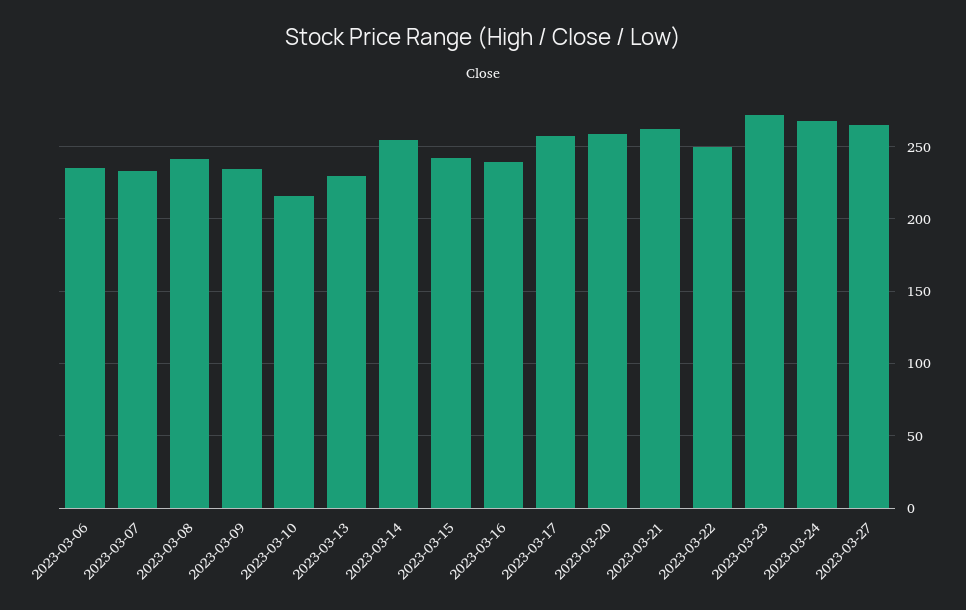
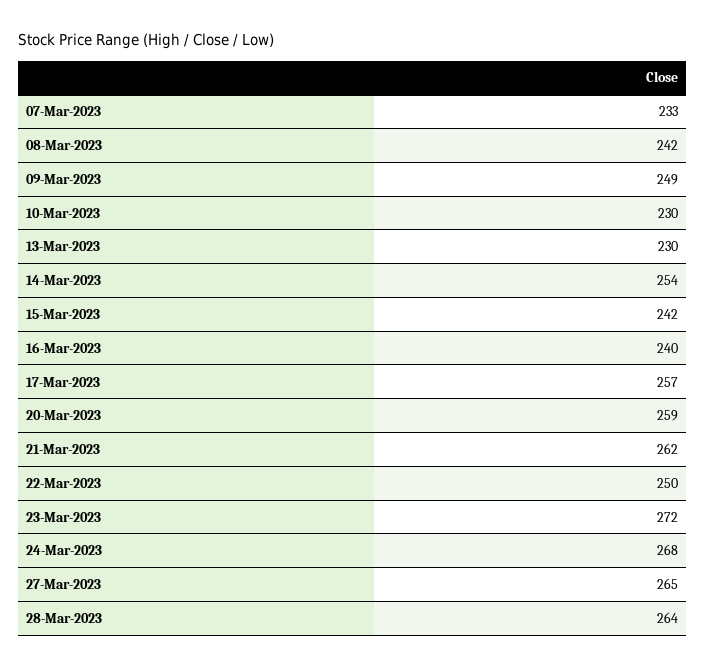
2023-03-06: 235 -> none
2023-03-09: 235 -> 249
2023-03-10: 215 -> 230
28-Mar-2023: none -> 264

